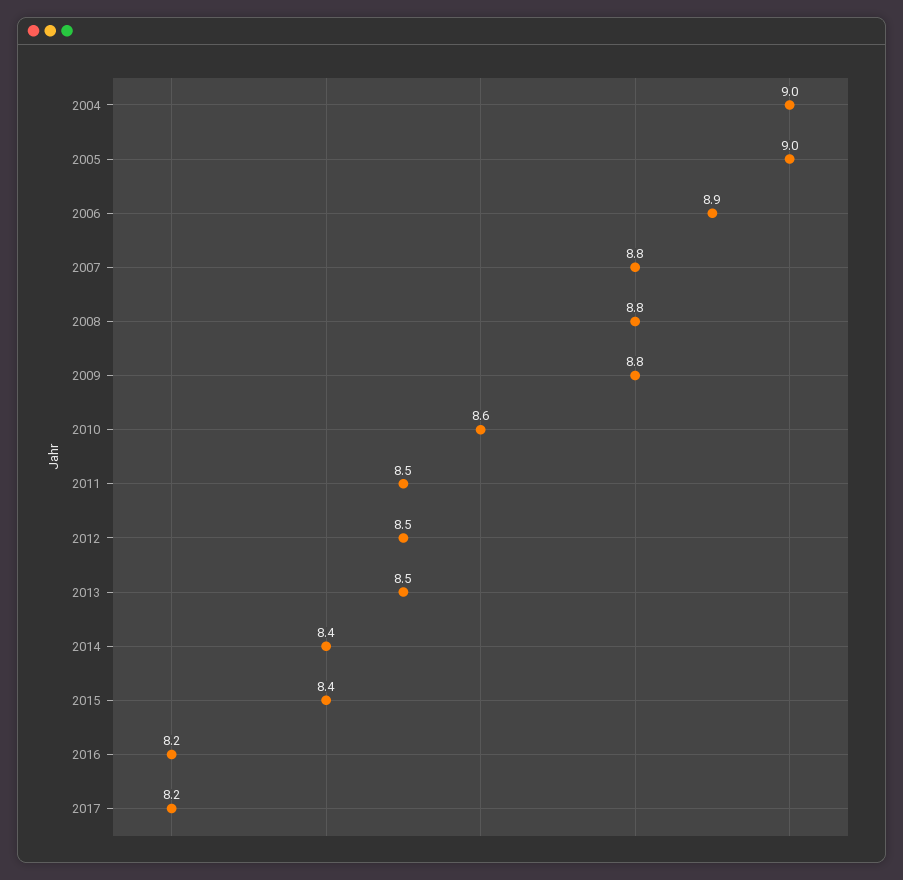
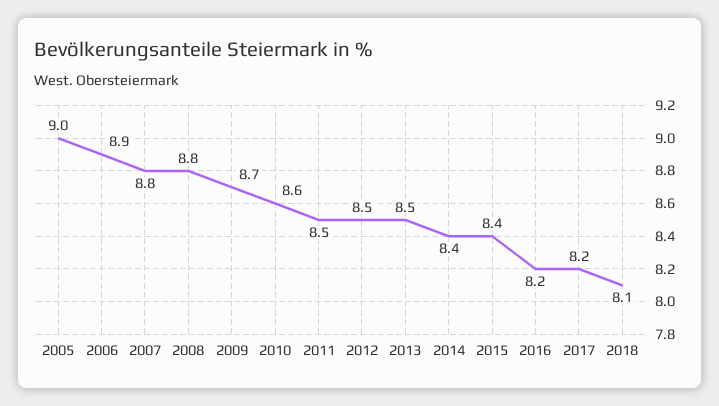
2004: 9 -> none
2009: 8.8 -> 8.7
2018: none -> 8.1

